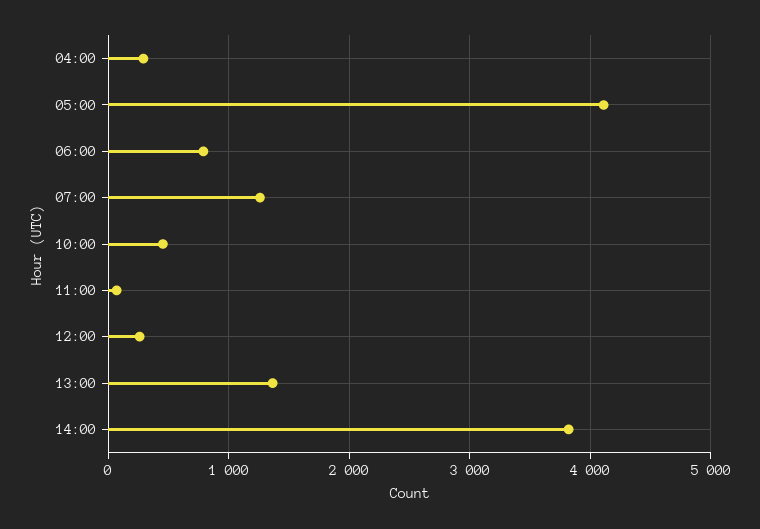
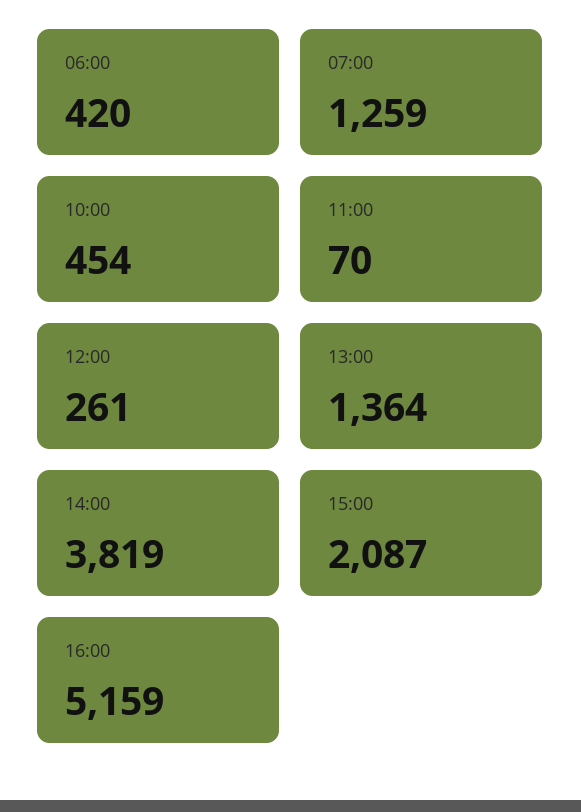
04:00: 300 -> none
05:00: 4100 -> none
06:00: 800 -> 420
15:00: none -> 2087
16:00: none -> 5159

